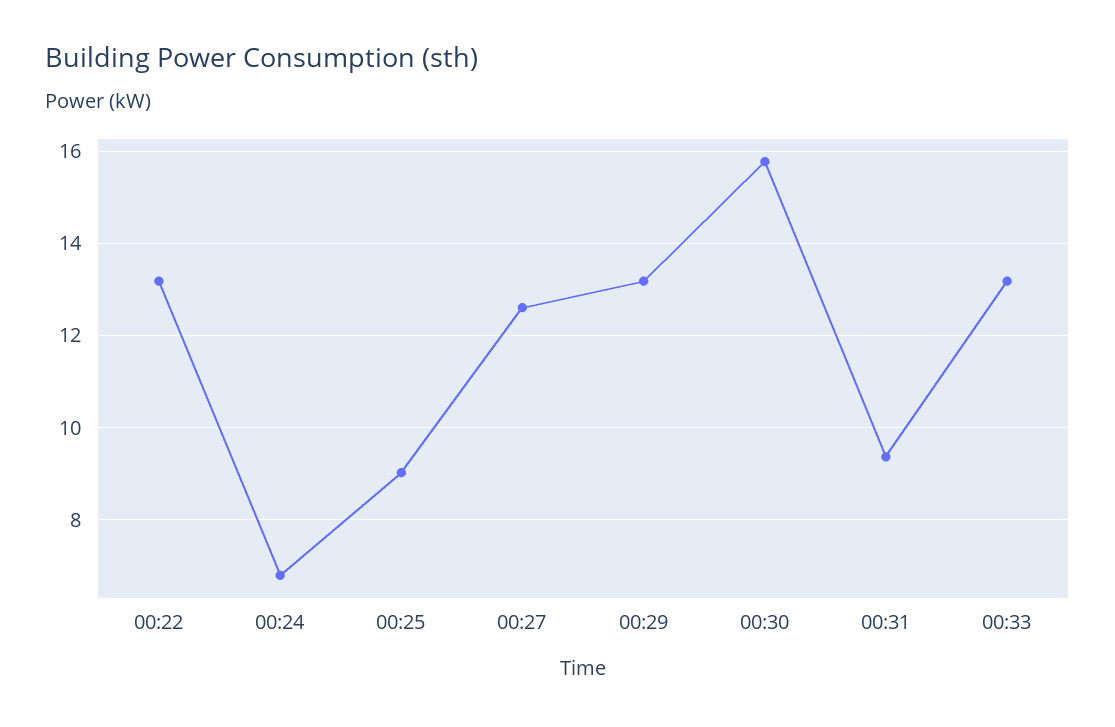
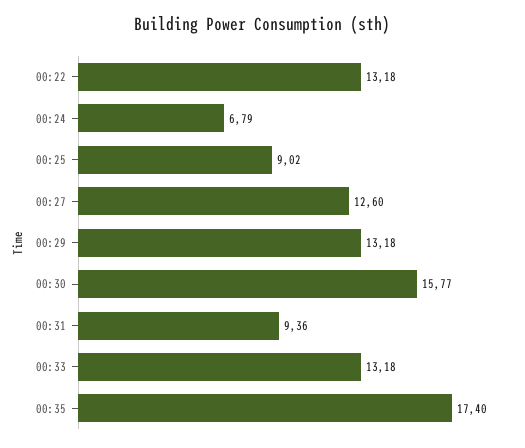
00:35: none -> 17.4

